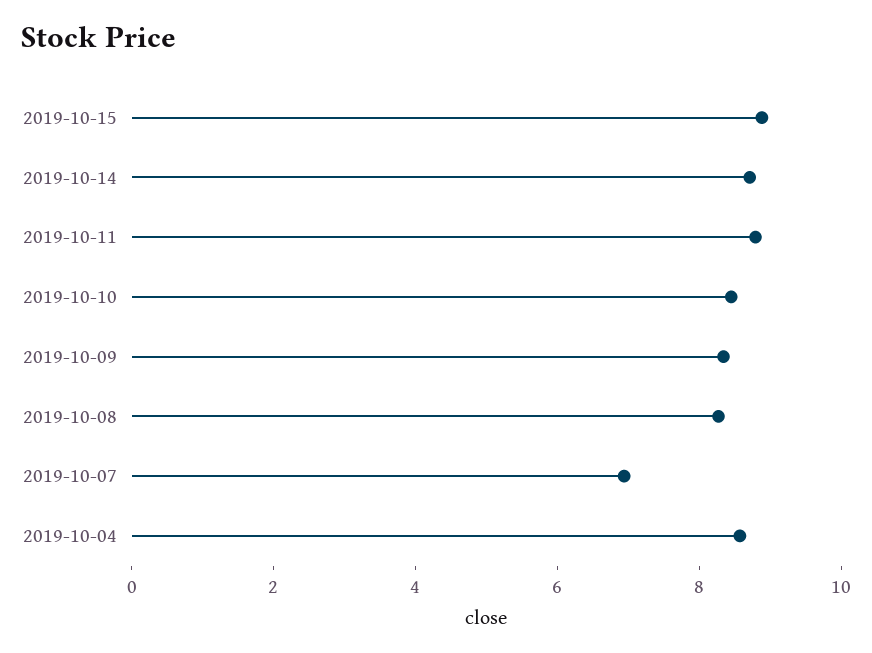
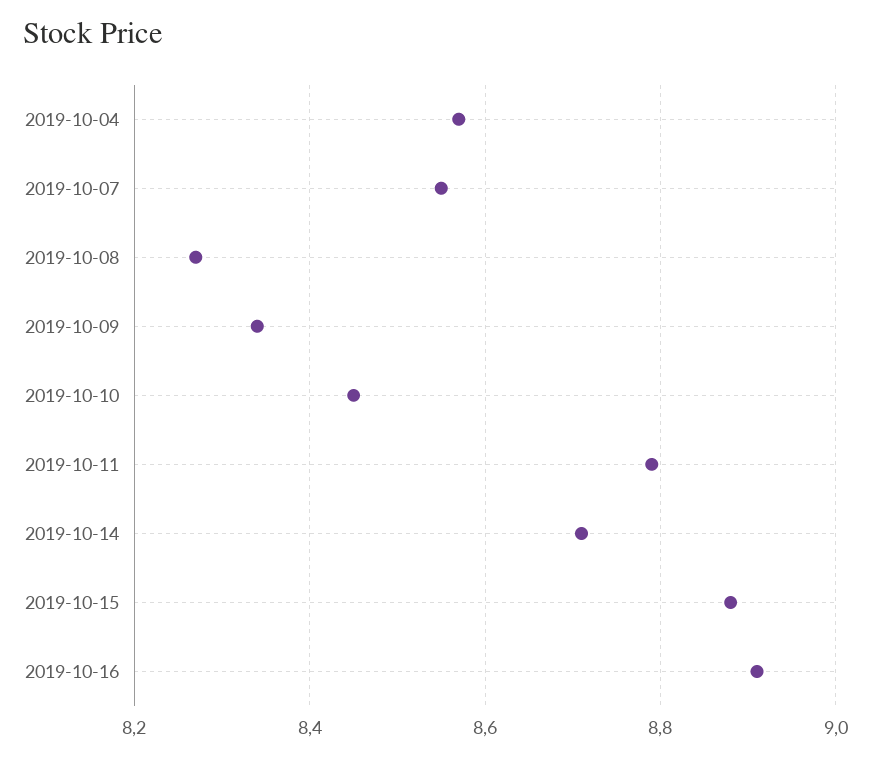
2019-10-07: 7 -> 8.55
2019-10-16: none -> 8.9

